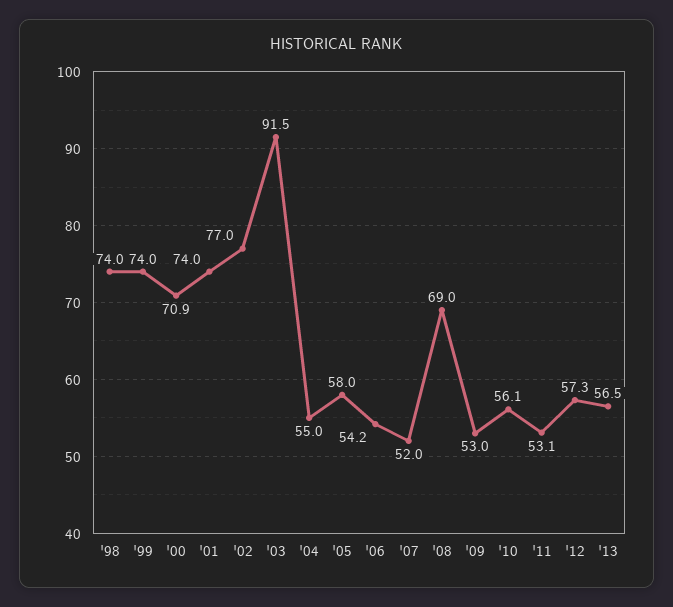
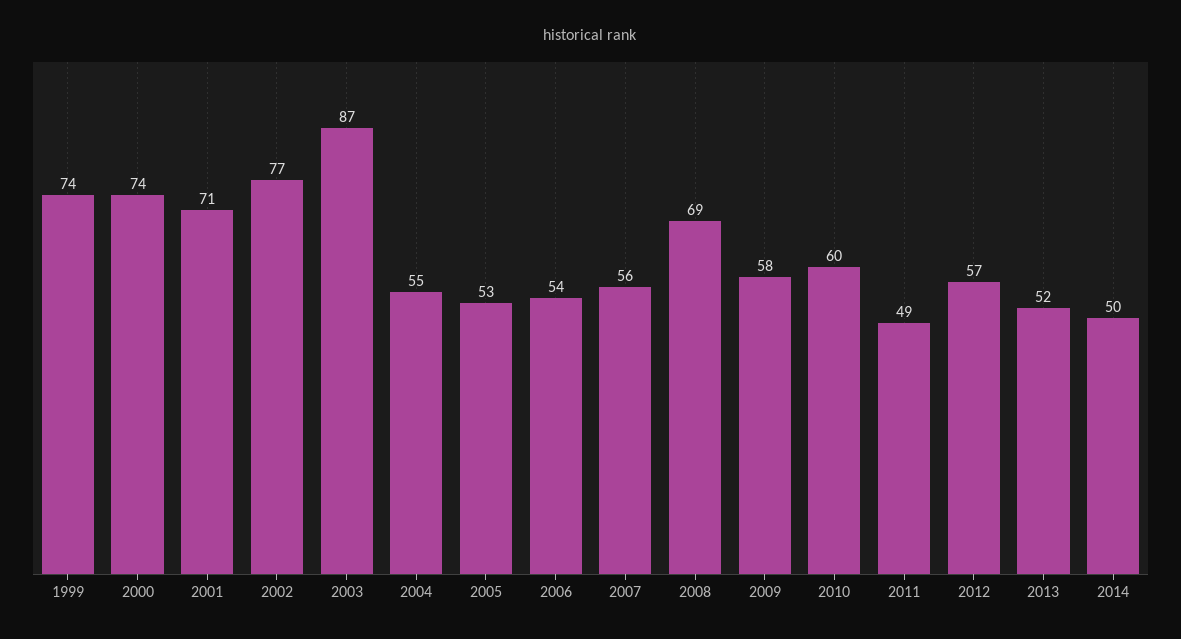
'98: 74 -> none
'00: 70.9 -> 74
'01: 74 -> 71
'03: 91.5 -> 87
'05: 58 -> 53
'07: 52 -> 56
'09: 53 -> 58
'10: 56.1 -> 60
'11: 53.1 -> 49
'13: 56.5 -> 52
2014: none -> 50

